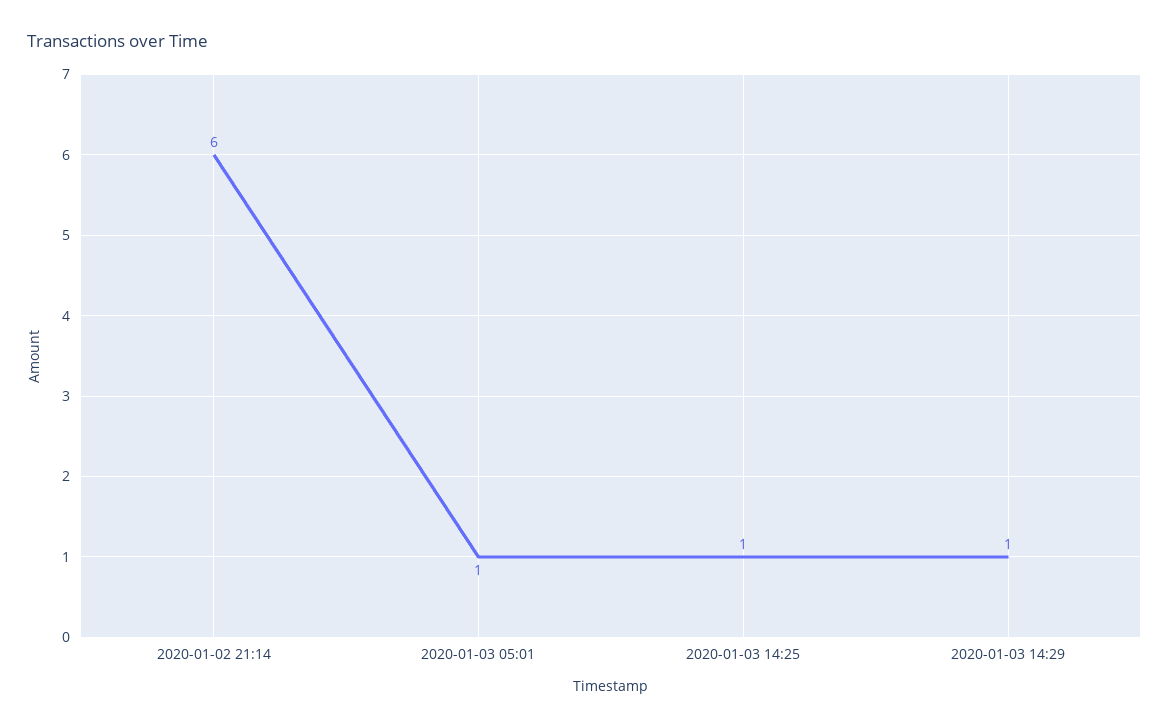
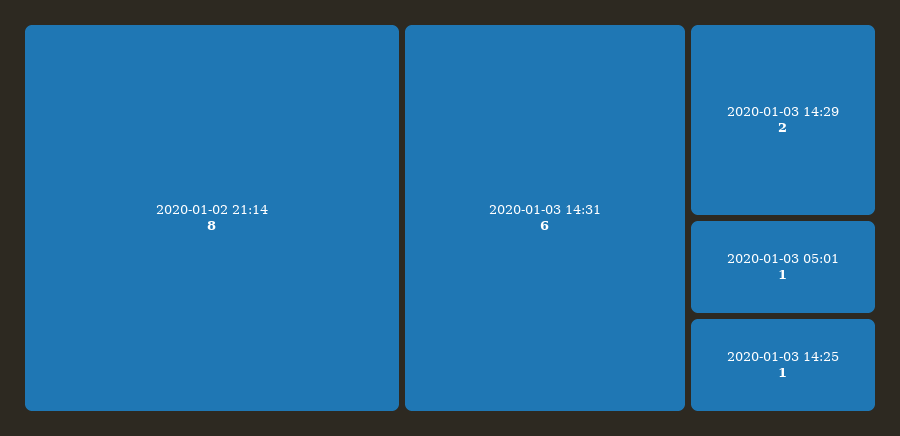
2020-01-02 21:14: 6 -> 8
2020-01-03 14:29: 1 -> 2
2020-01-03 14:31: none -> 6

